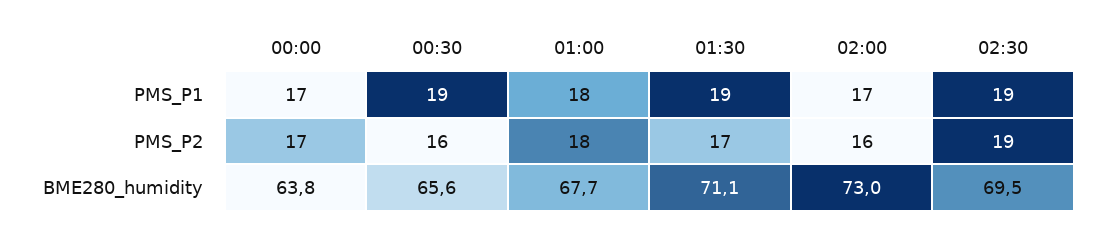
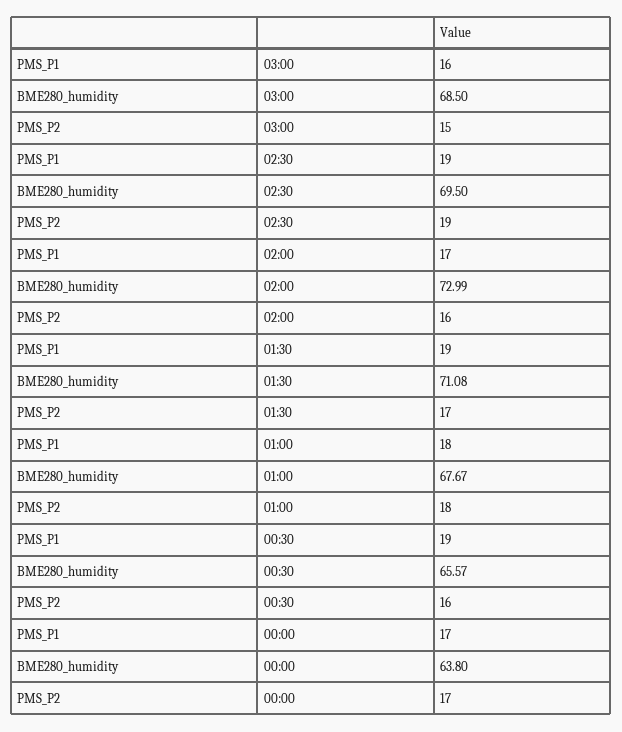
03:00, PMS_P1: none -> 16
03:00, BME280_humidity: none -> 68.5
03:00, PMS_P2: none -> 15

